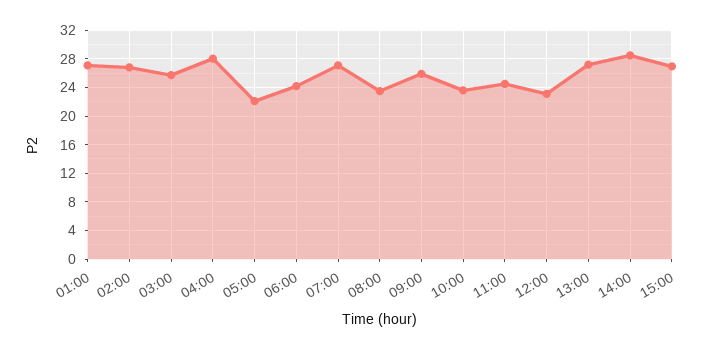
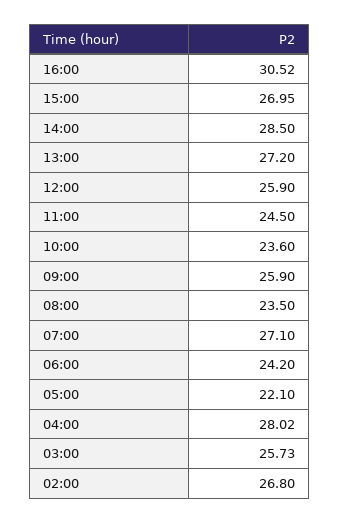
01:00: 27 -> none
12:00: 23 -> 25.9
16:00: none -> 30.52

